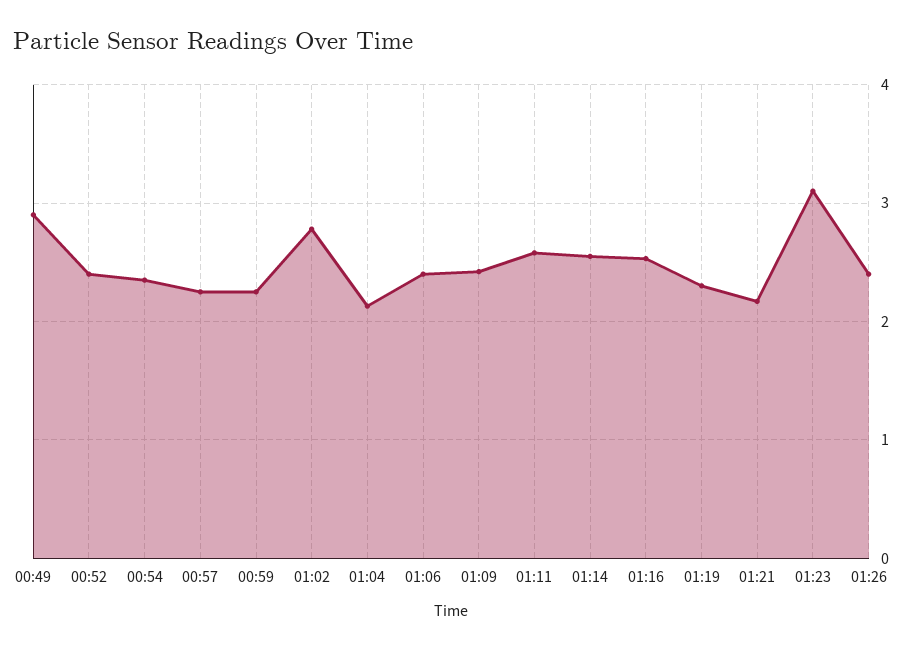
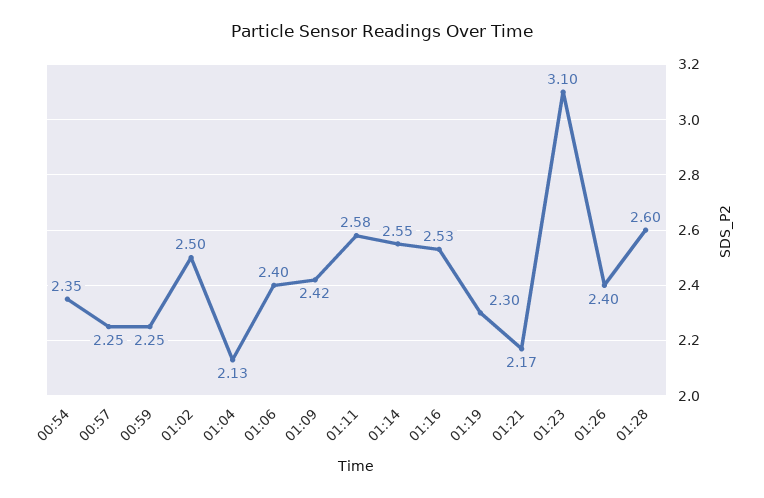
00:49: 2.9 -> none
00:52: 2.4 -> none
01:02: 2.8 -> 2.5
01:28: none -> 2.6

